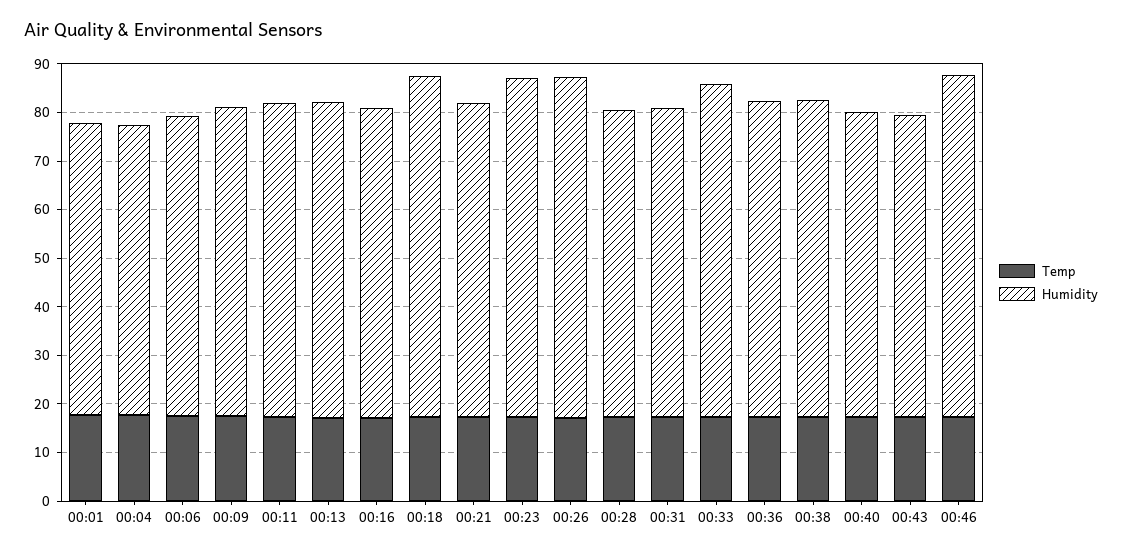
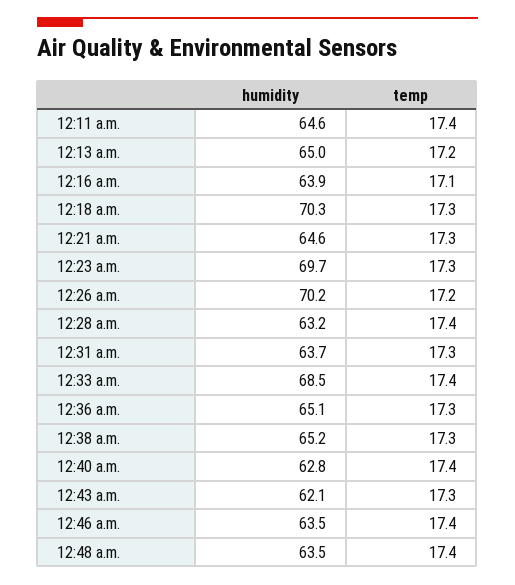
Temp, 00:01: 18 -> none
Humidity, 00:01: 60 -> none
Temp, 00:04: 18 -> none
Humidity, 00:04: 60 -> none
Temp, 00:06: 18 -> none
Humidity, 00:06: 62 -> none
Temp, 00:09: 18 -> none
Humidity, 00:09: 64 -> none
Humidity, 00:46: 70 -> 63.5
Humidity, 12:48 a.m.: none -> 63.5
Temp, 12:48 a.m.: none -> 17.4

